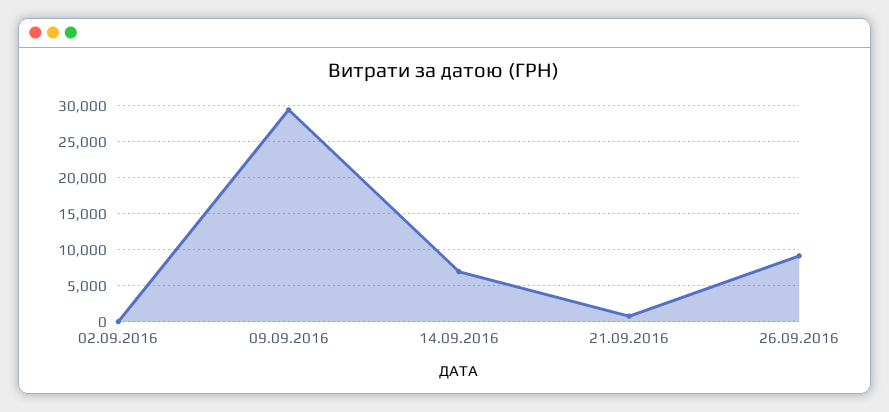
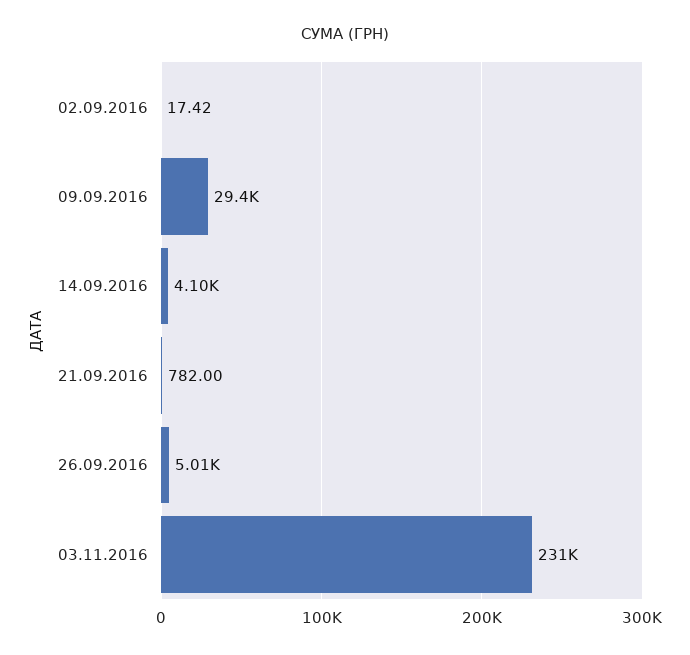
14.09.2016: 7000 -> 4100
26.09.2016: 9000 -> 5010
03.11.2016: none -> 231000

